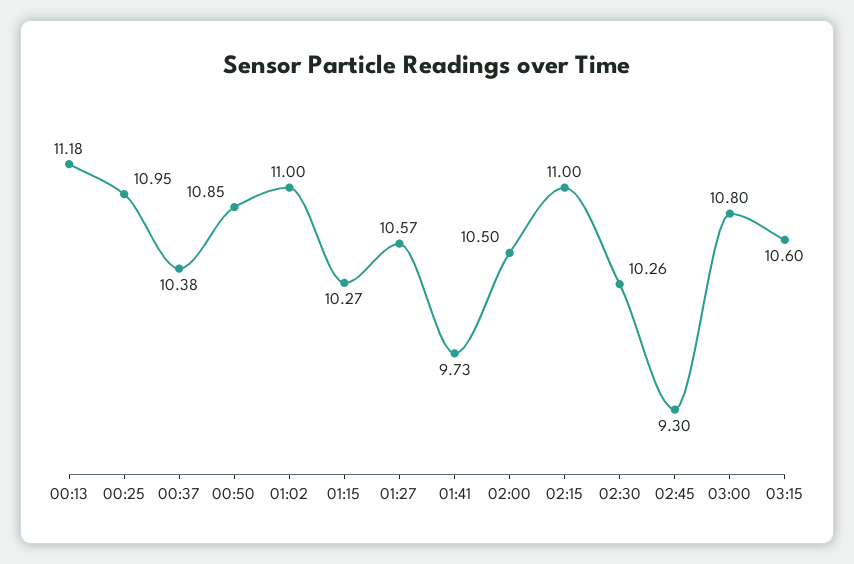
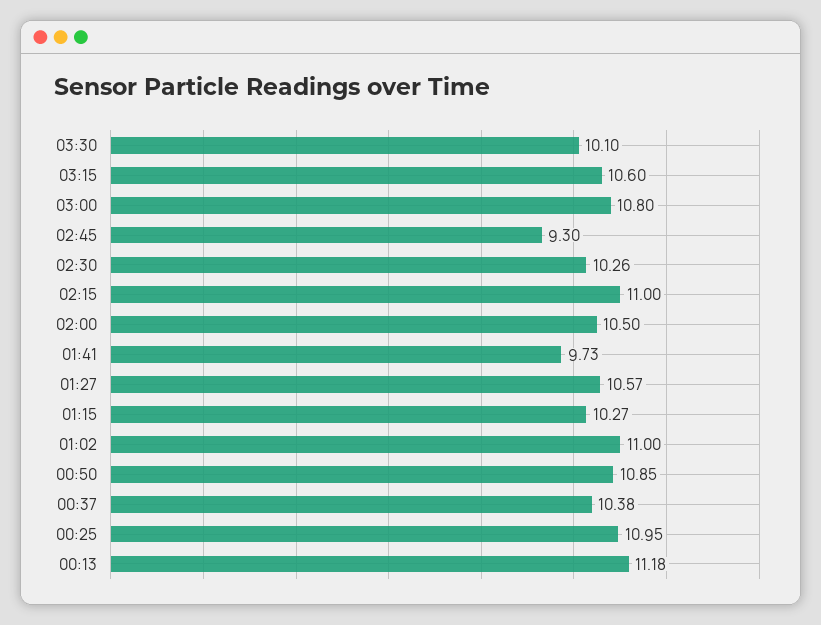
03:30: none -> 10.1

